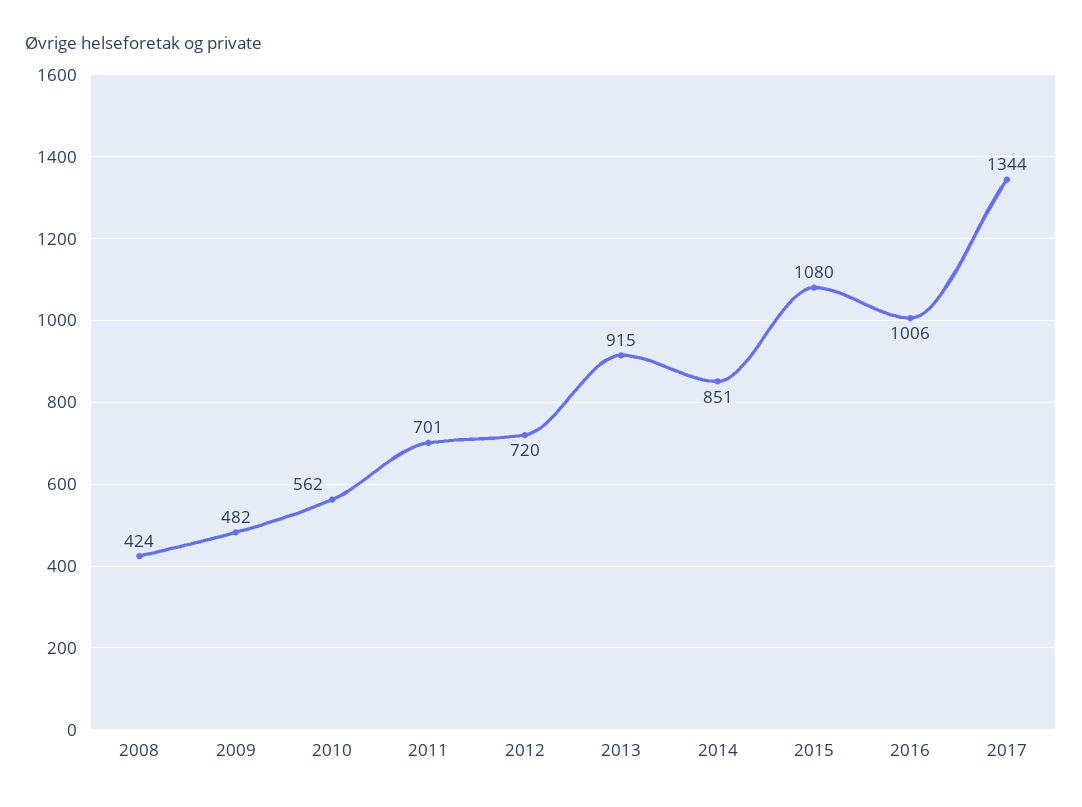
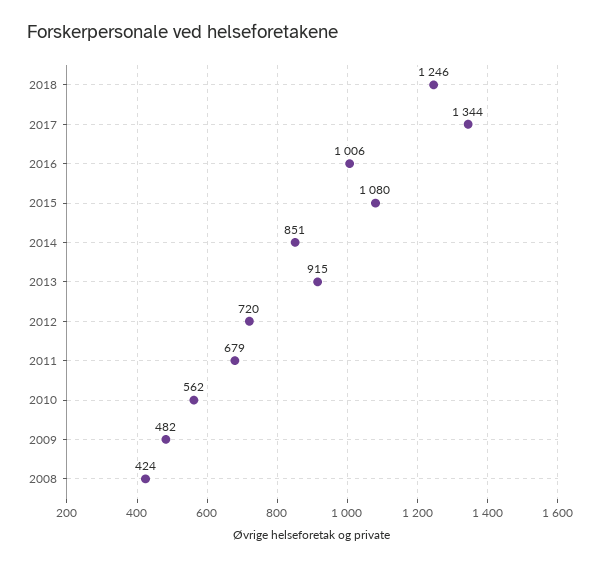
2011: 701 -> 679
2018: none -> 1246

